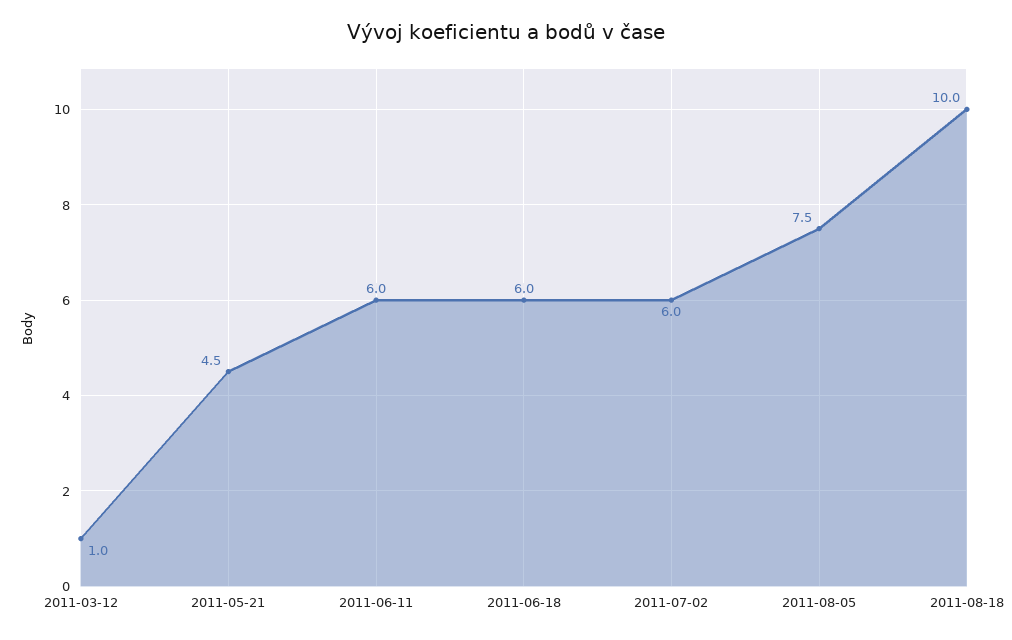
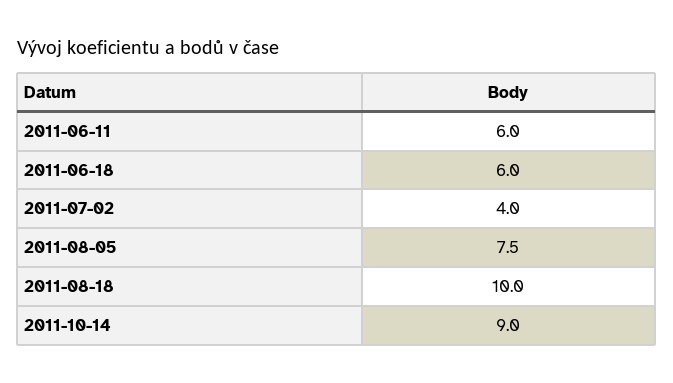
2011-03-12: 1 -> none
2011-05-21: 4.5 -> none
2011-07-02: 6 -> 4
2011-10-14: none -> 9

